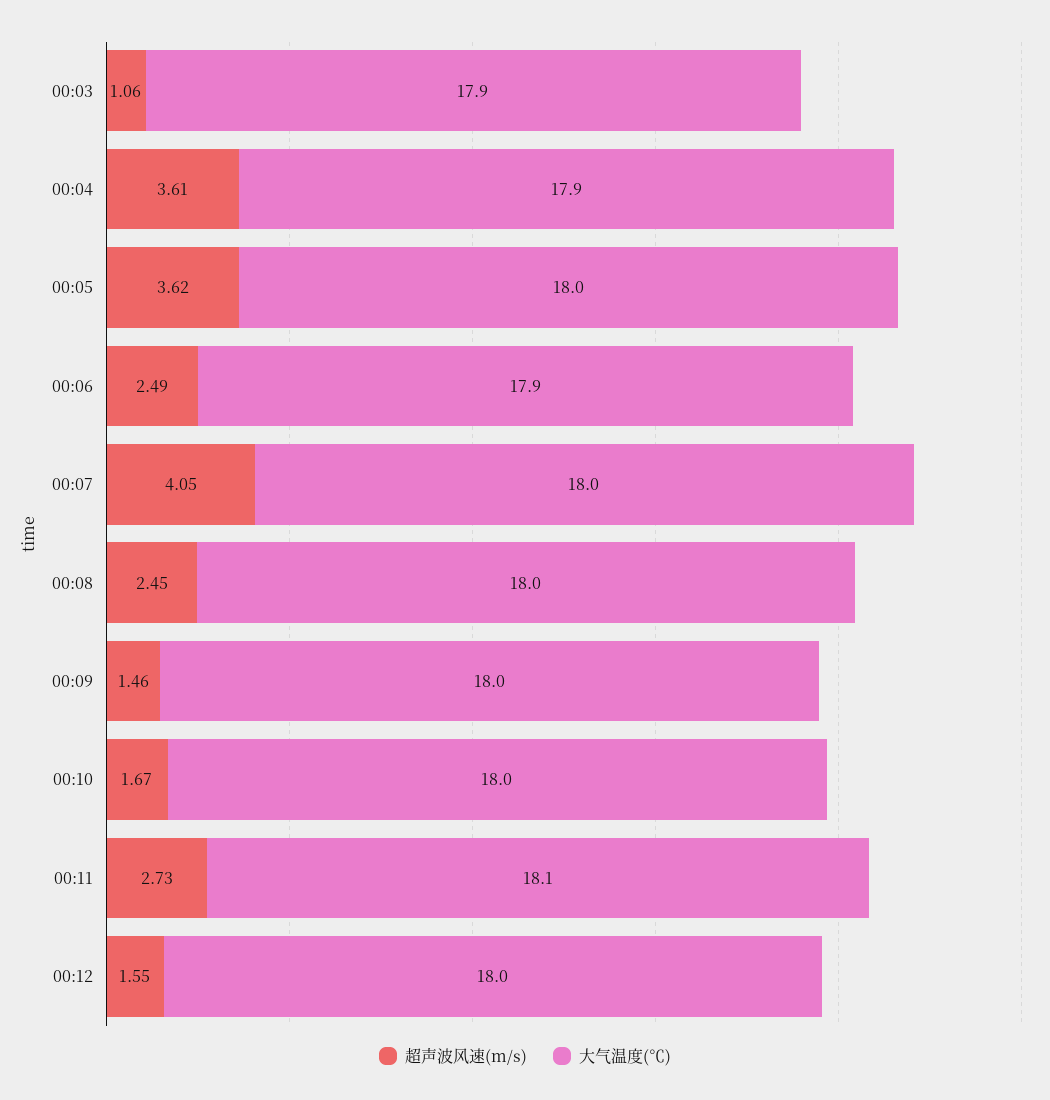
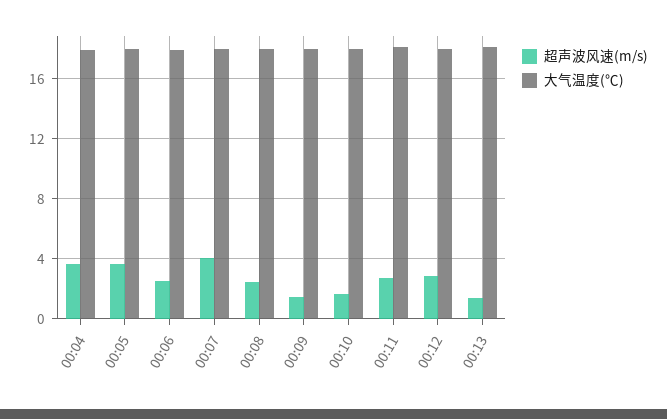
超声波风速(m/s), 00:03: 1.06 -> none
大气温度(℃), 00:03: 17.9 -> none
超声波风速(m/s), 00:12: 1.55 -> 3
超声波风速(m/s), 00:13: none -> 1.5
大气温度(℃), 00:13: none -> 18

